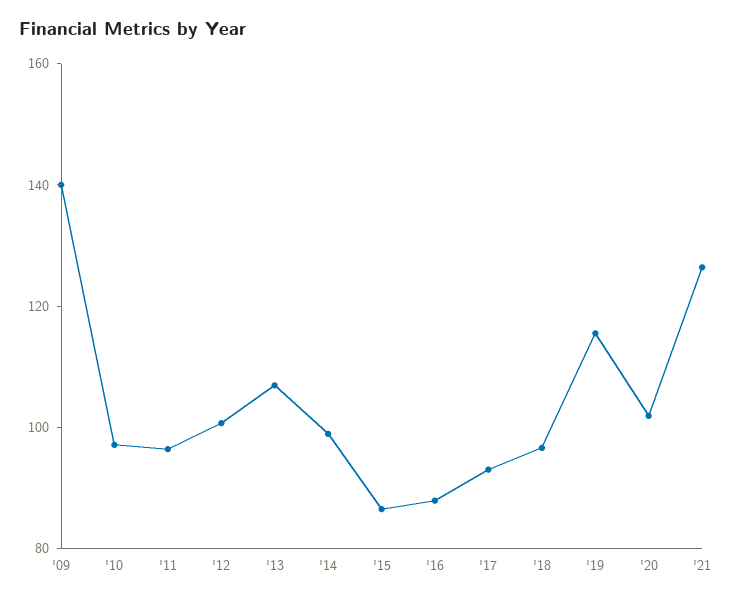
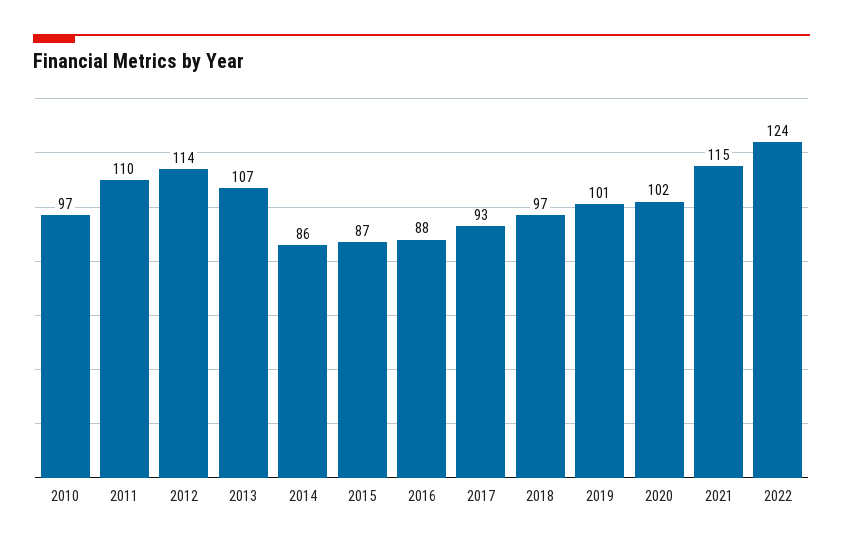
'09: 140 -> none
'11: 95 -> 110
'12: 100 -> 114
'14: 100 -> 86
'19: 115 -> 101
'21: 125 -> 115
2022: none -> 124

